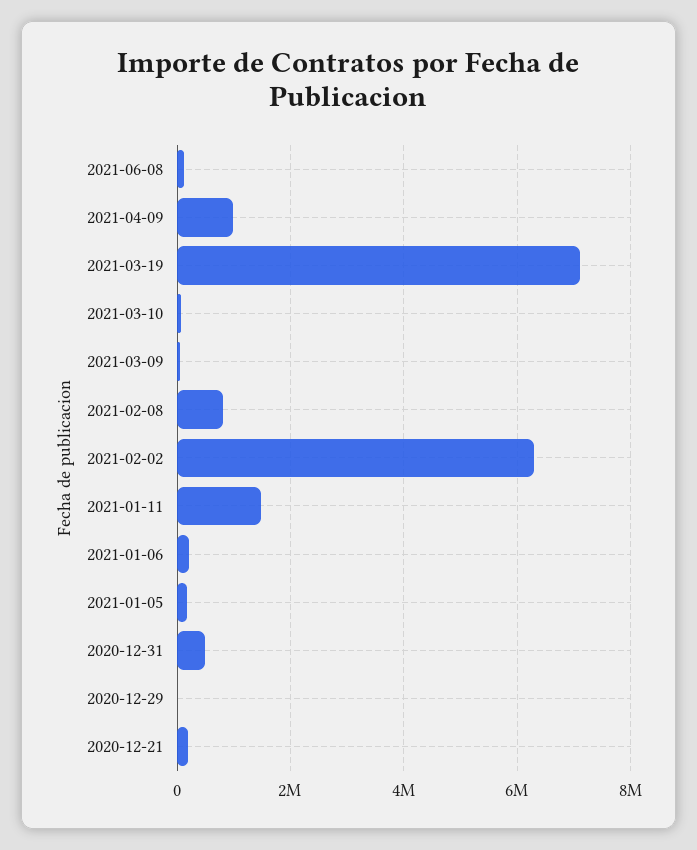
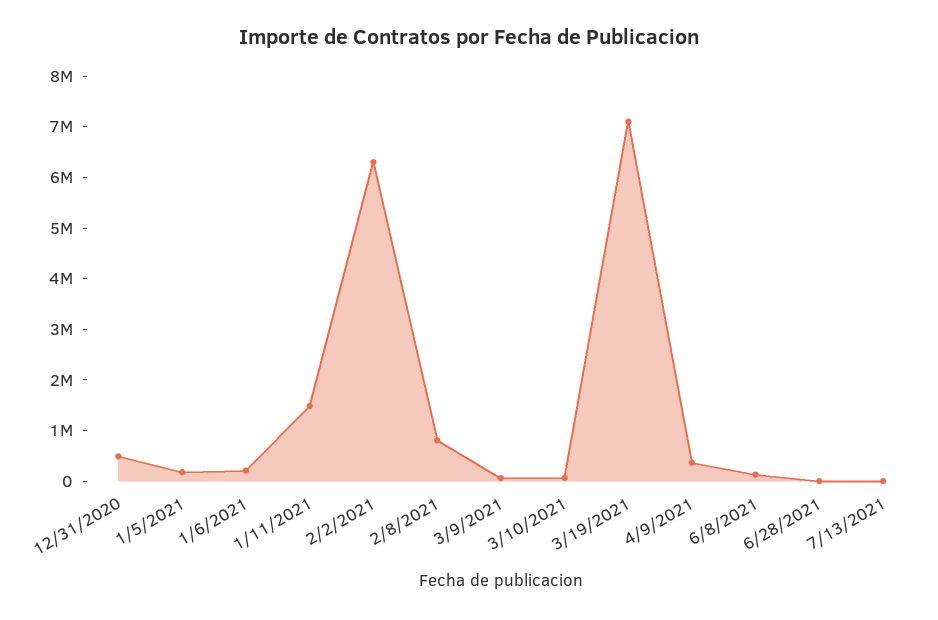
2021-04-09: 1000000 -> 400000
2020-12-29: 0 -> none
2020-12-21: 200000 -> none
6/28/2021: none -> 0
7/13/2021: none -> 0

